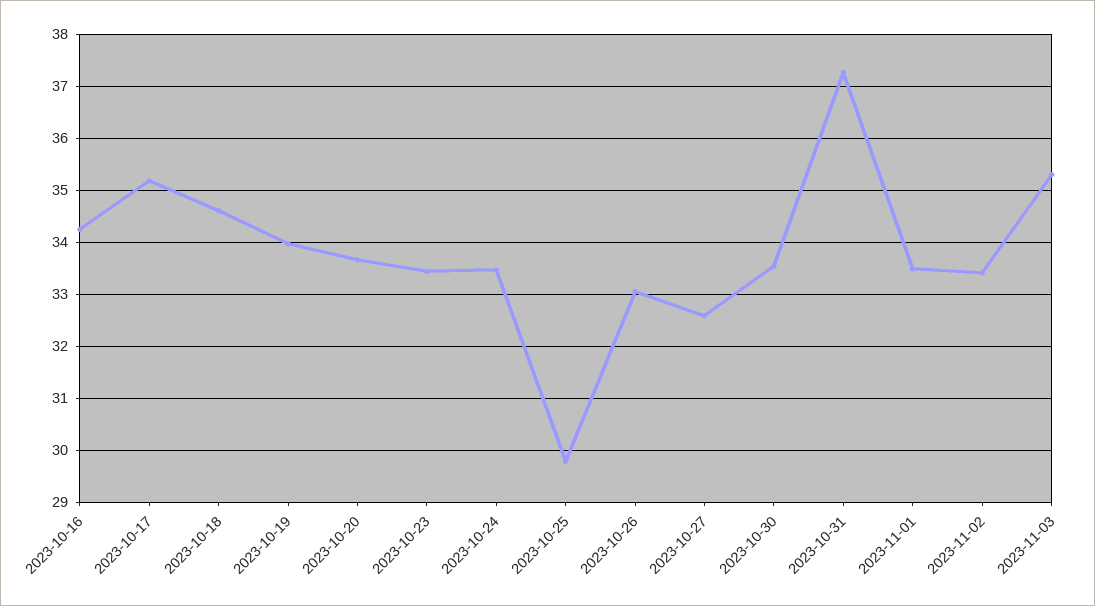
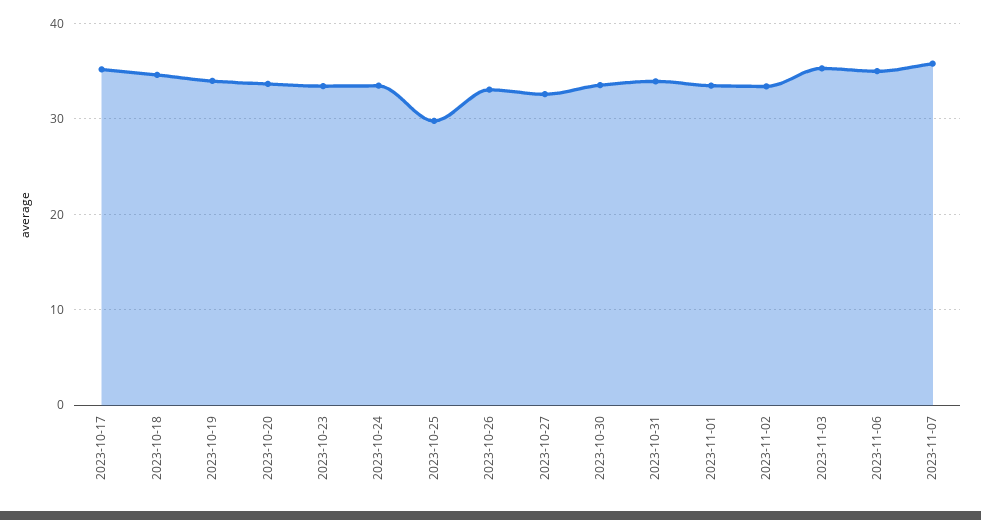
2023-10-16: 34.2 -> none
2023-10-31: 37.2 -> 34
2023-11-06: none -> 35
2023-11-07: none -> 36

